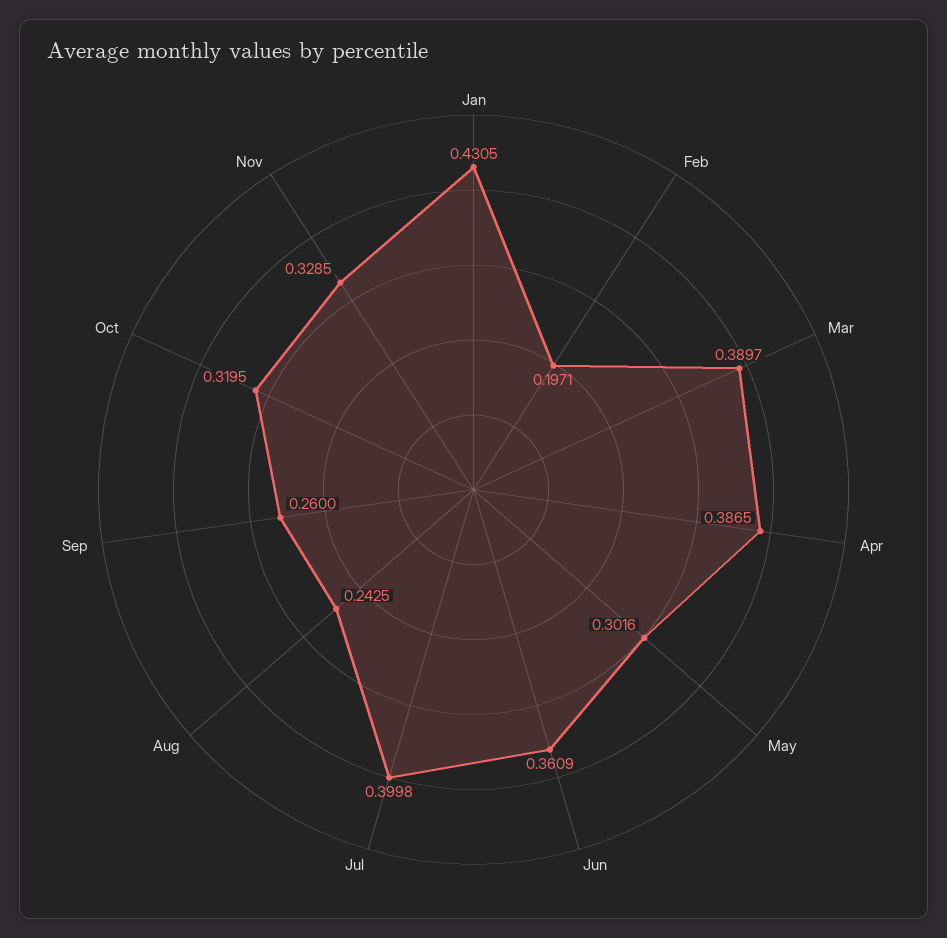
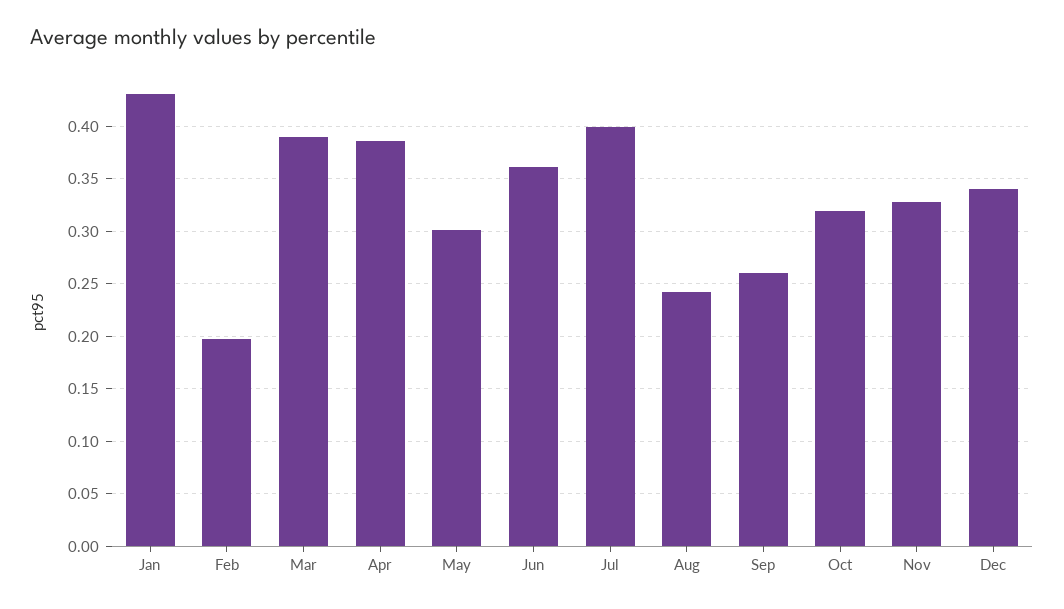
Dec: none -> 0.34

